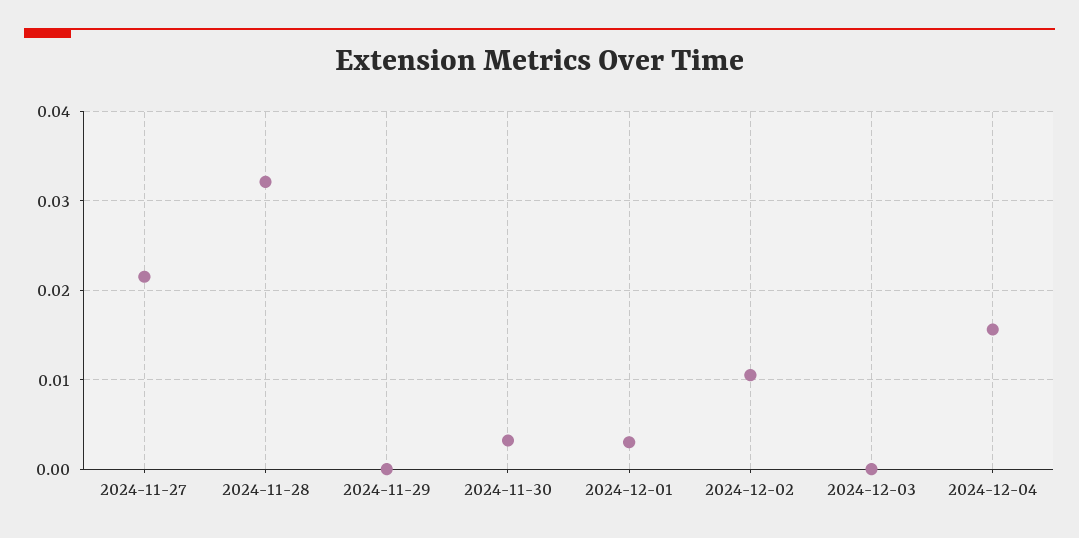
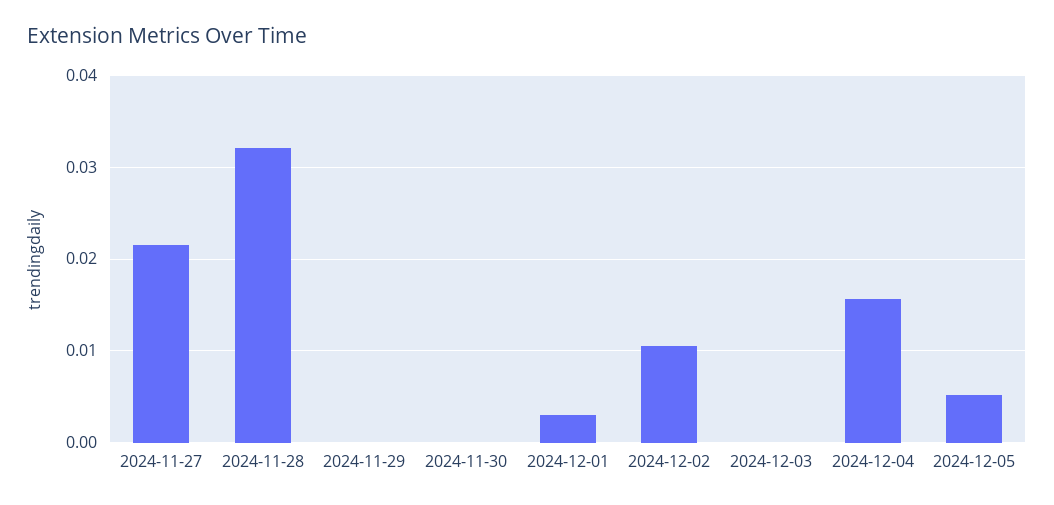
2024-11-30: 0.003 -> 0
2024-12-05: none -> 0.005

